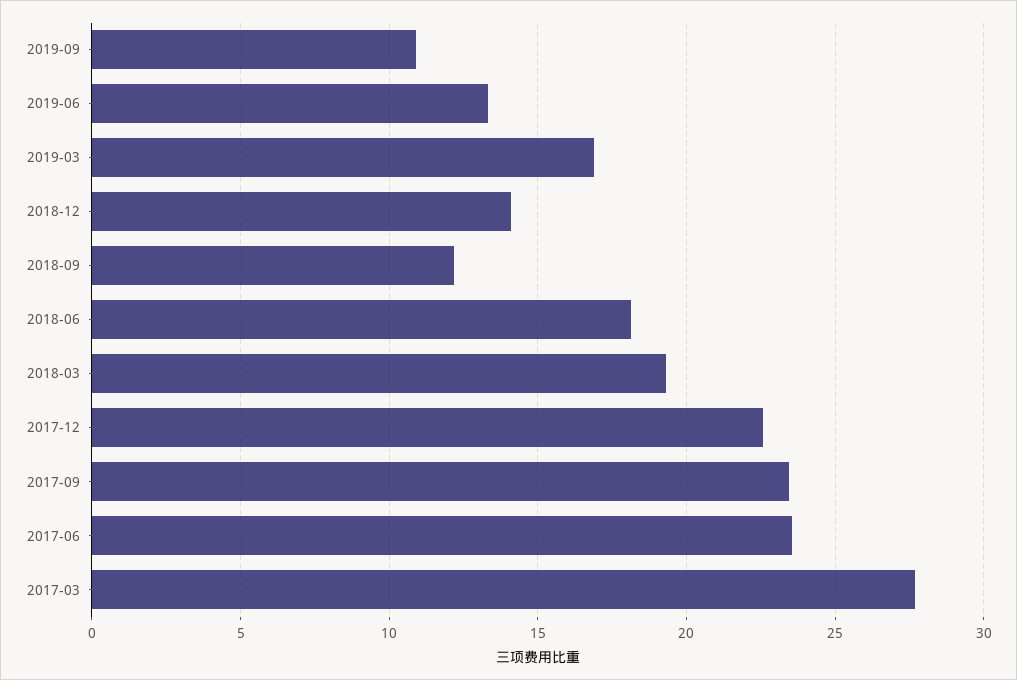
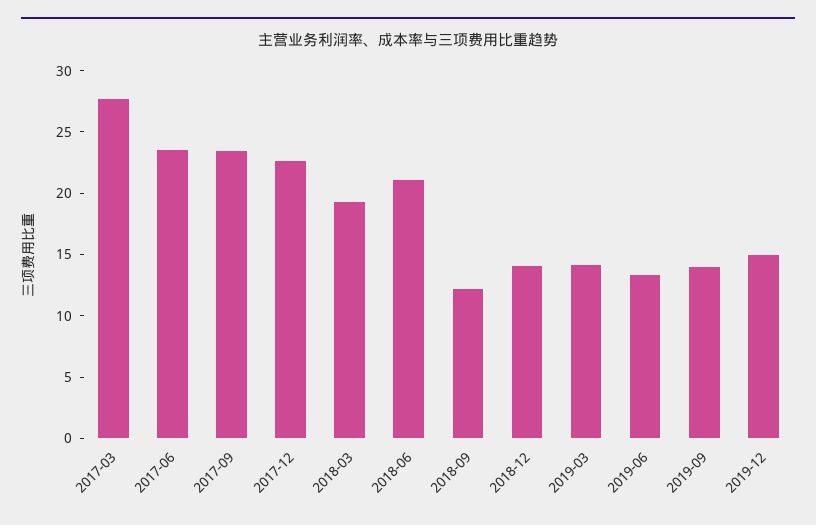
2019-09: 11 -> 14
2019-03: 17 -> 14
2018-06: 18 -> 21
2019-12: none -> 15

